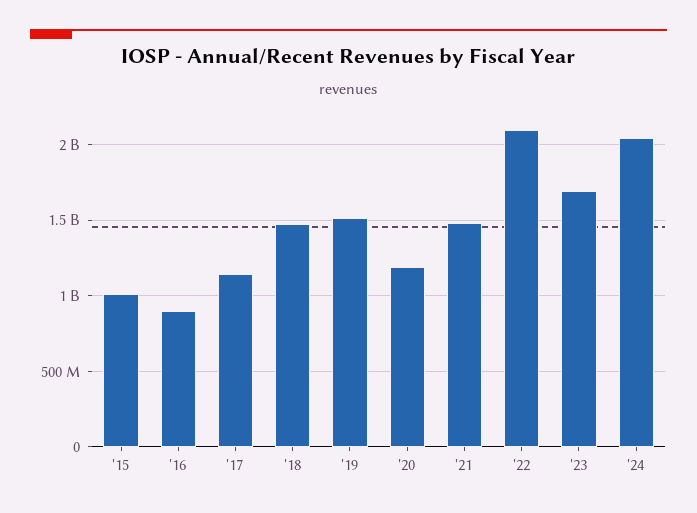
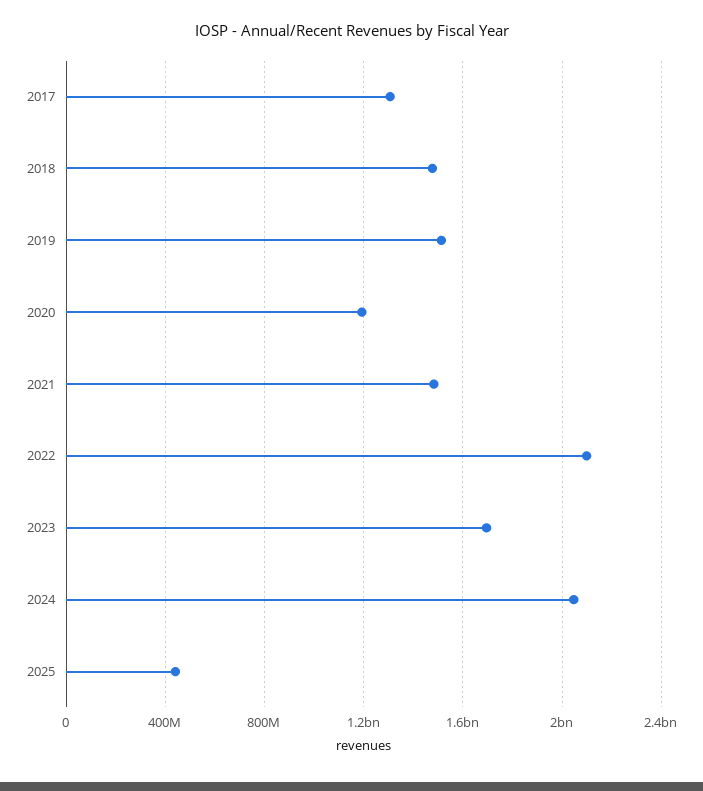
'15: 1000000000 -> none
'16: 900000000 -> none
'17: 1150000000 -> 1300000000
2025: none -> 450000000

